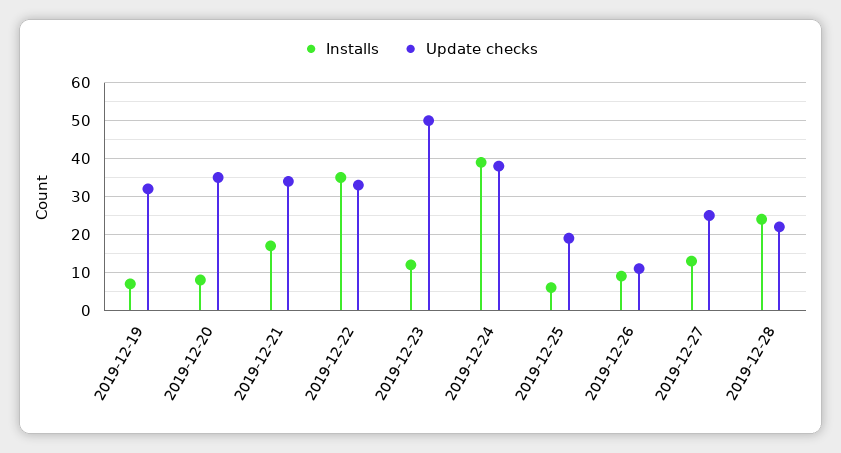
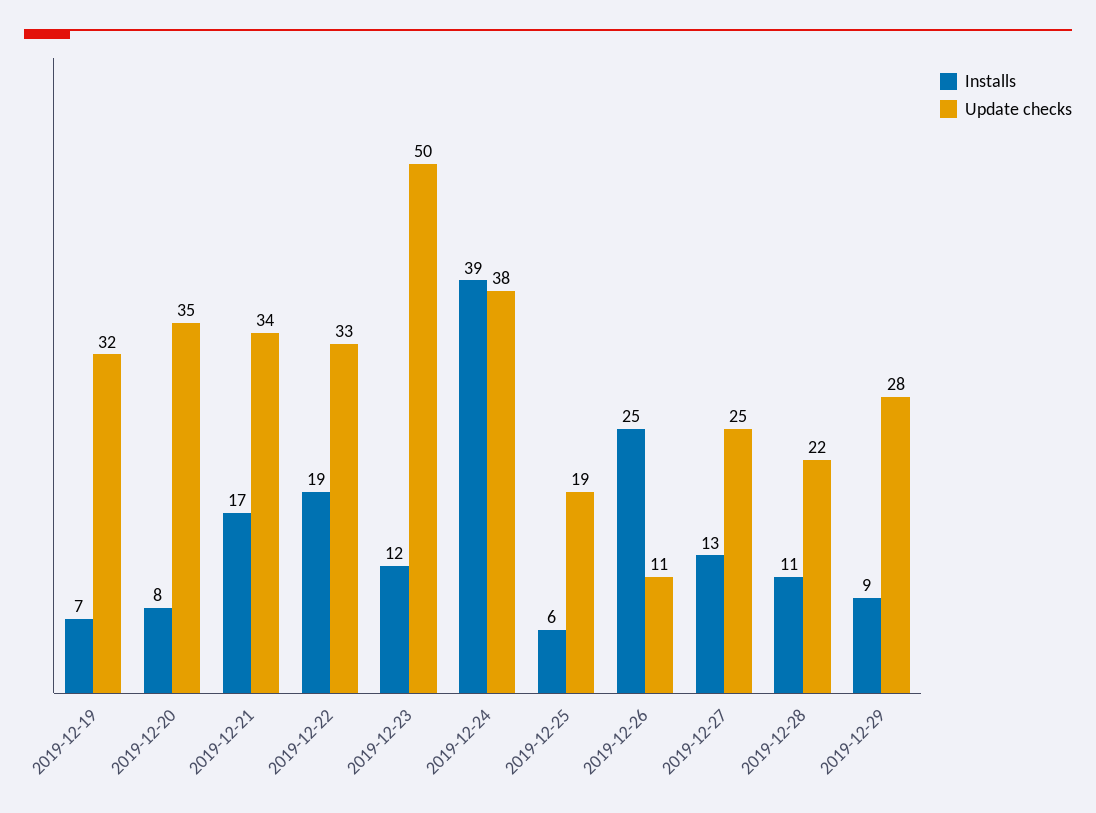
Installs, 2019-12-22: 35 -> 19
Installs, 2019-12-26: 10 -> 25
Installs, 2019-12-28: 25 -> 11
Installs, 2019-12-29: none -> 9
Update checks, 2019-12-29: none -> 28

